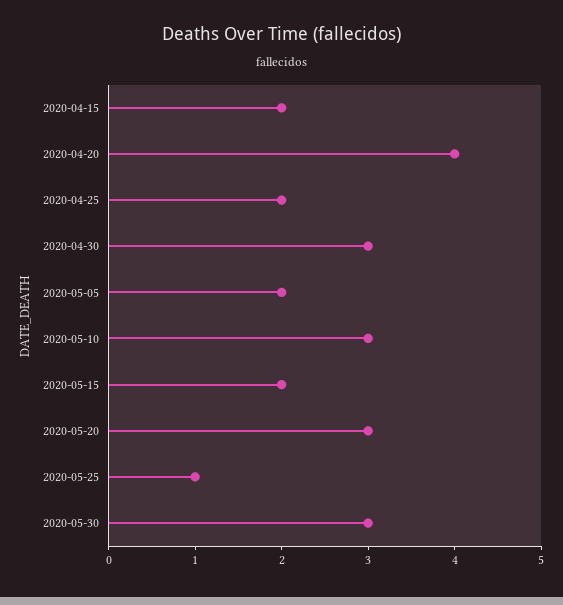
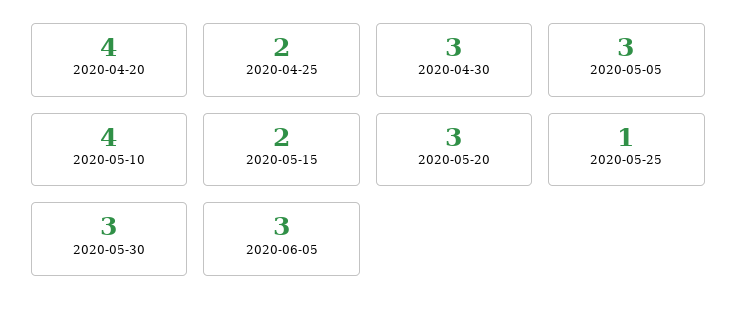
2020-04-15: 2 -> none
2020-05-05: 2 -> 3
2020-05-10: 3 -> 4
2020-06-05: none -> 3

